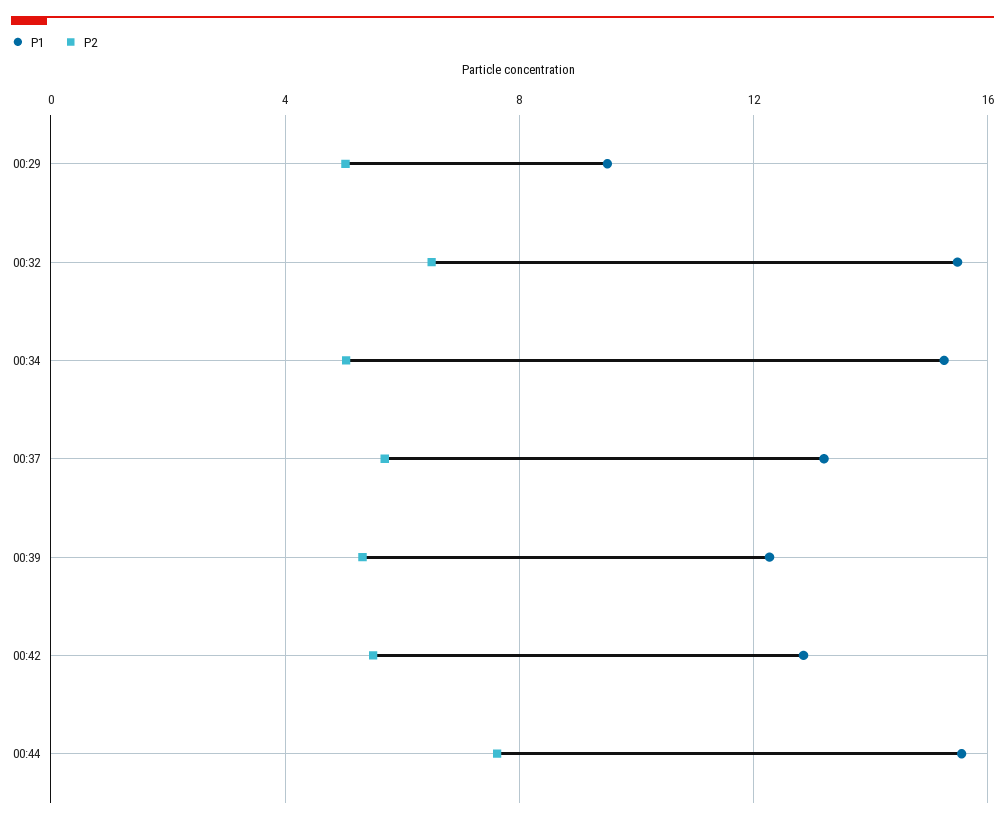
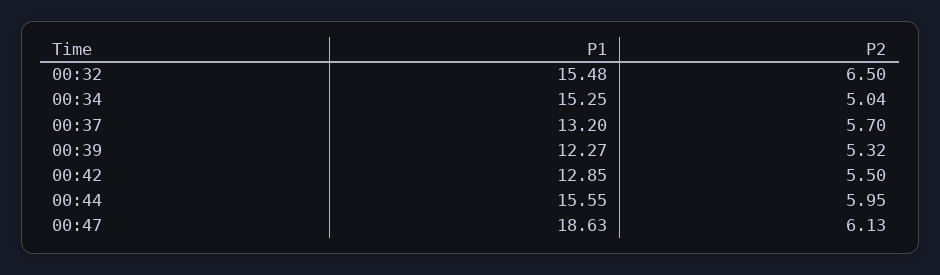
P1, 00:29: 9.5 -> none
P2, 00:29: 5 -> none
P2, 00:44: 7.5 -> 5.95
P1, 00:47: none -> 18.63
P2, 00:47: none -> 6.13

